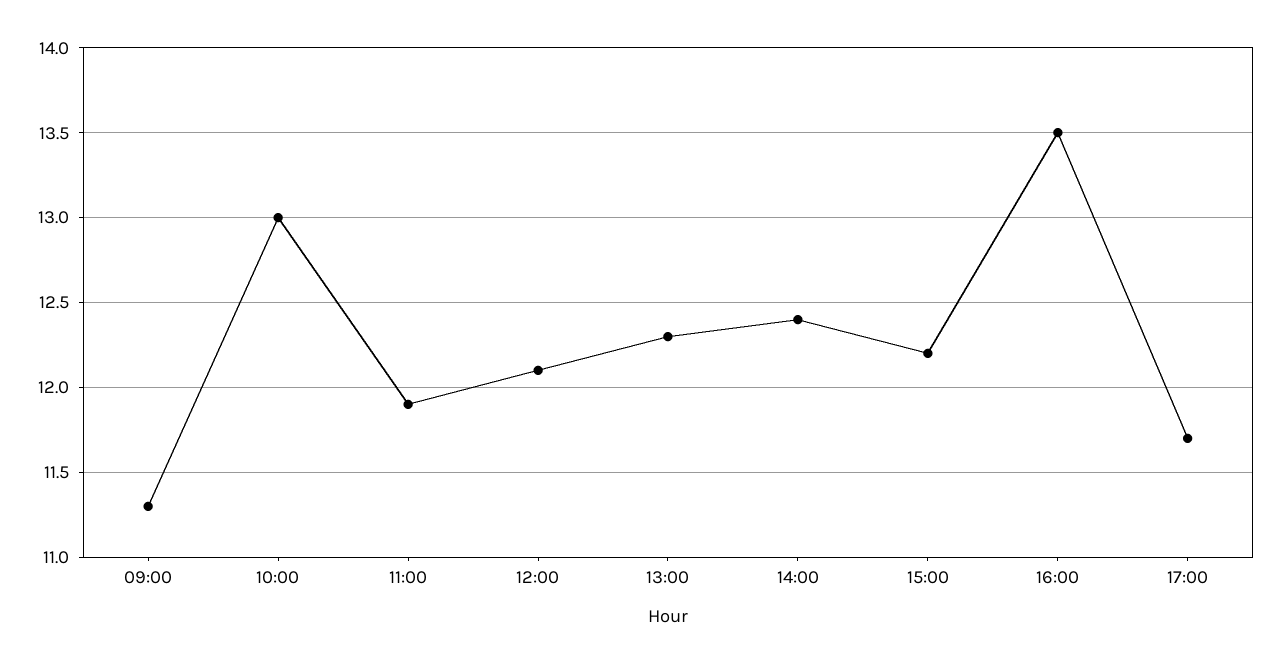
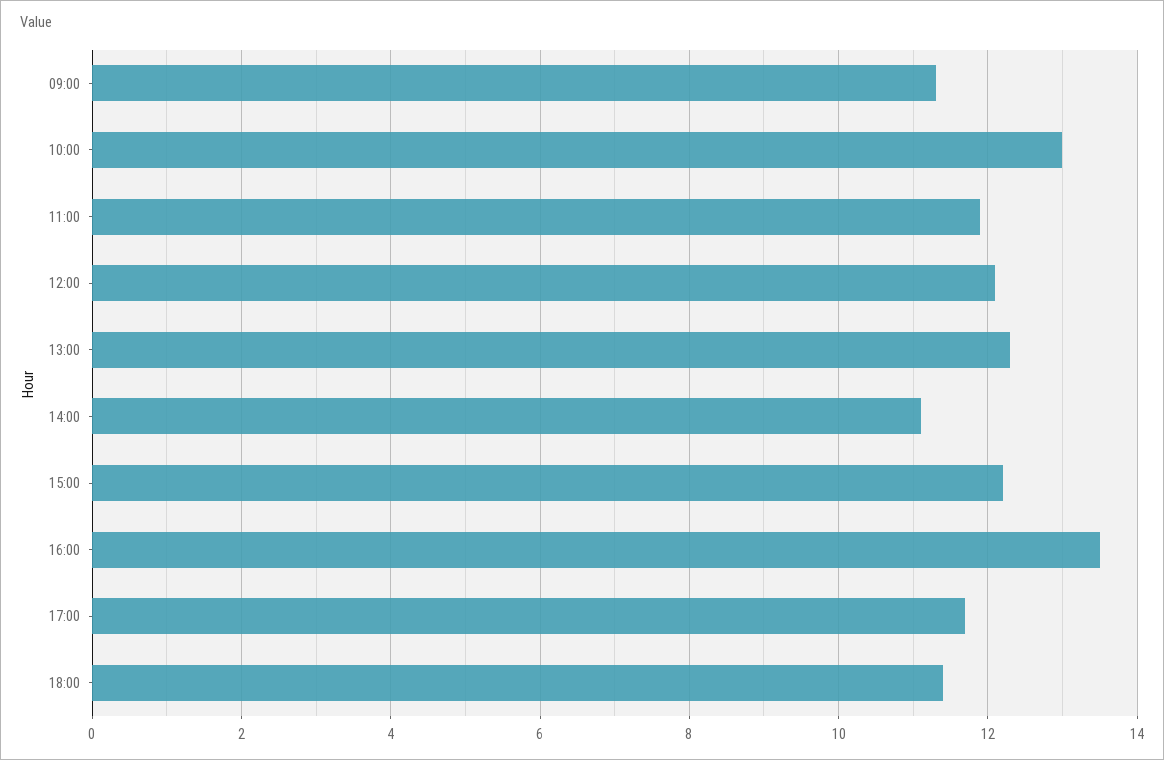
14:00: 12.4 -> 11
18:00: none -> 11.5

